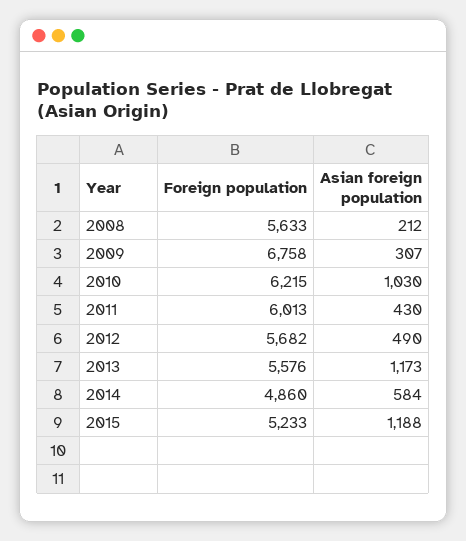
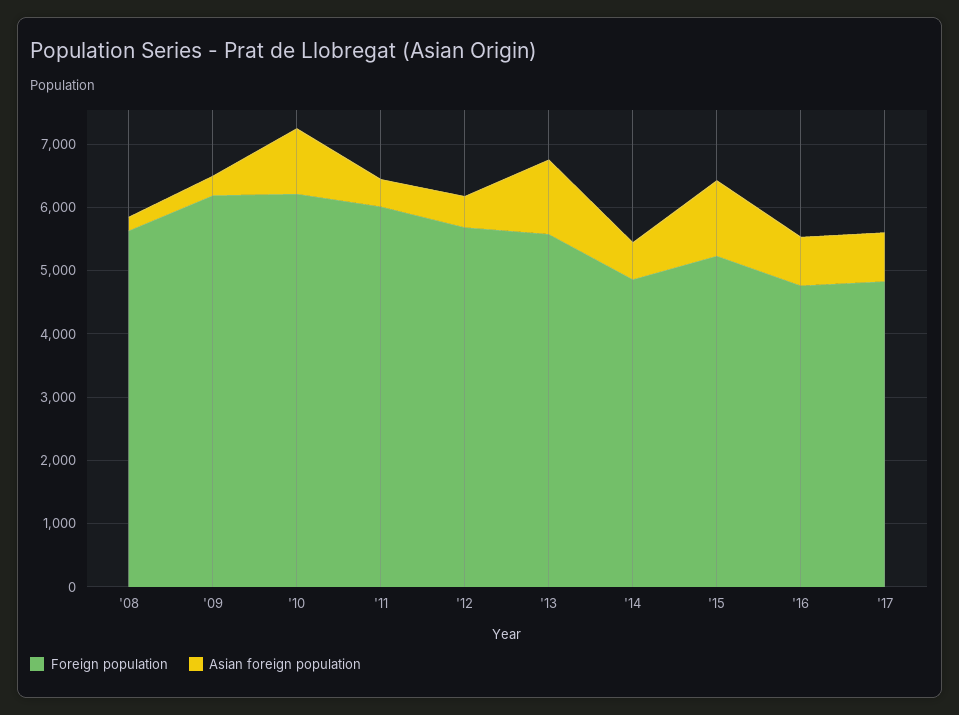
Foreign population, 2009: 6758 -> 6200
Foreign population, '16: none -> 4800
Asian foreign population, '16: none -> 800
Foreign population, '17: none -> 4800
Asian foreign population, '17: none -> 800

